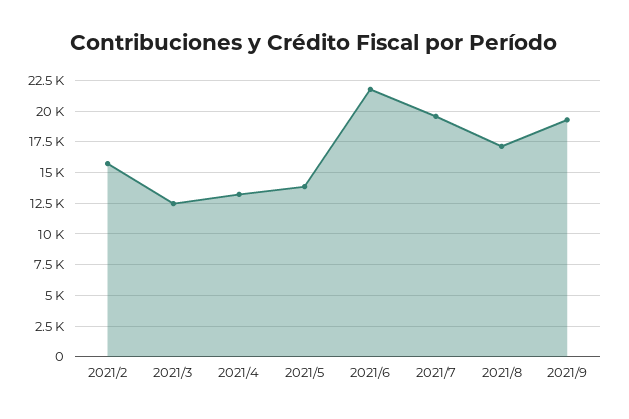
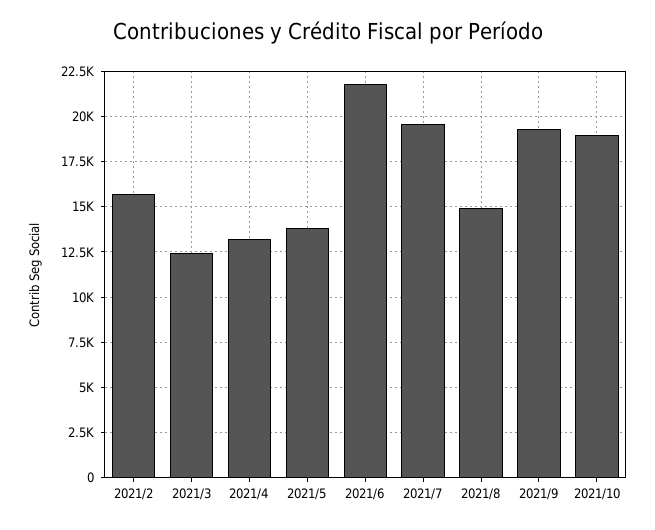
2021/8: 17000 -> 15000
2021/10: none -> 19000

